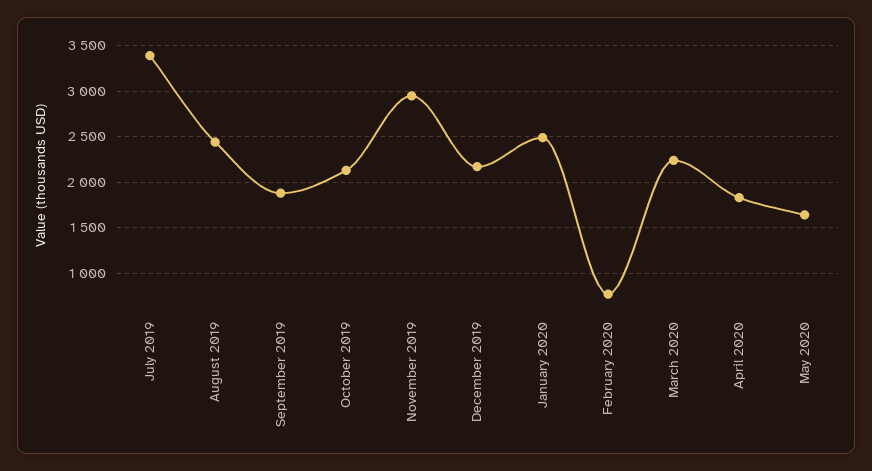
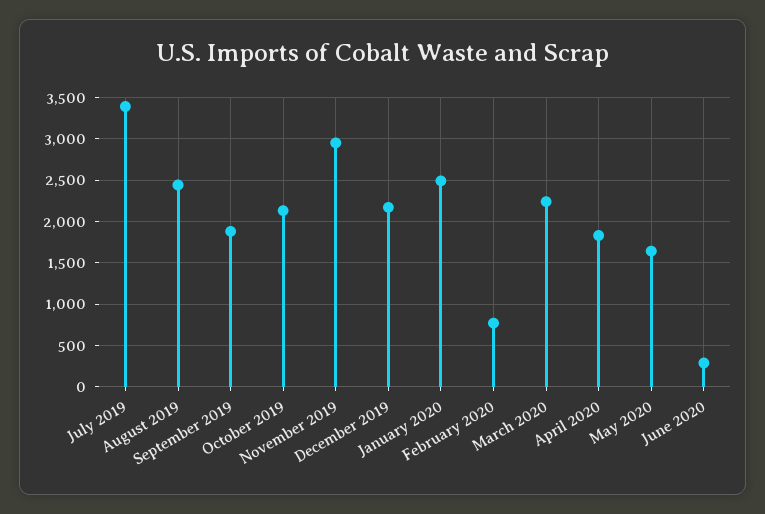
June 2020: none -> 300

